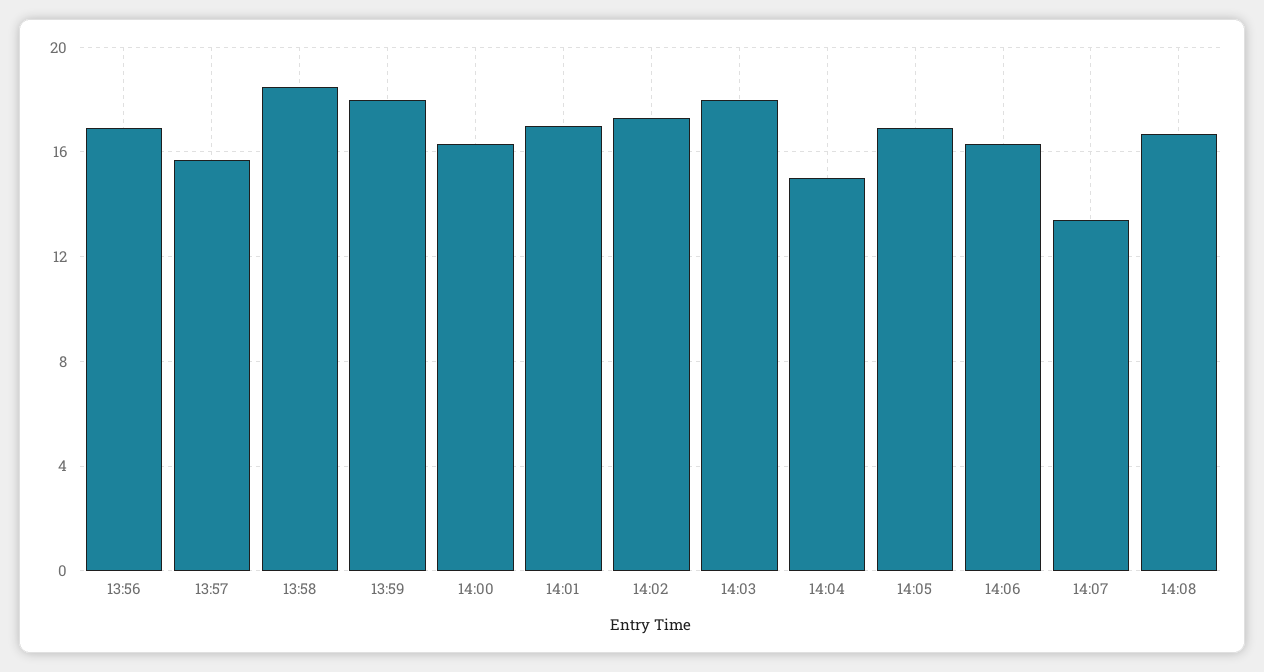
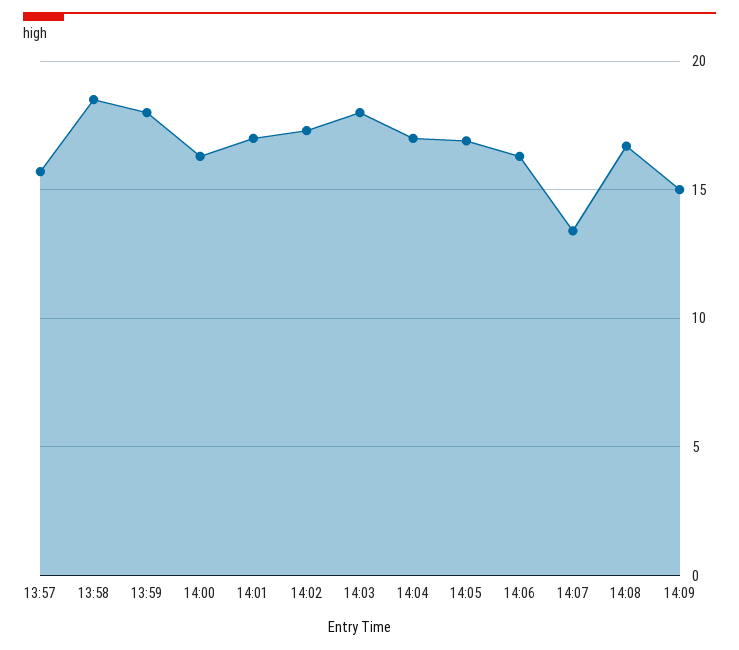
13:56: 17 -> none
14:04: 15 -> 17
14:09: none -> 15

